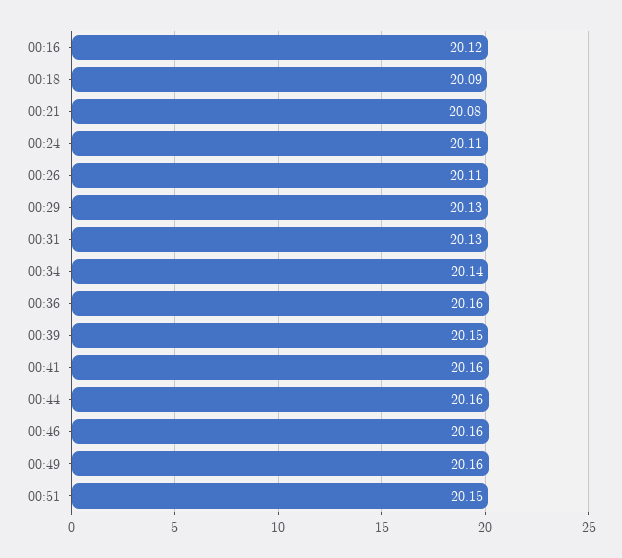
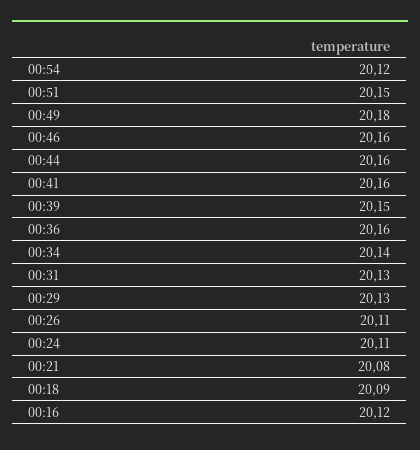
00:49: 20.16 -> 20.18
00:54: none -> 20.12

